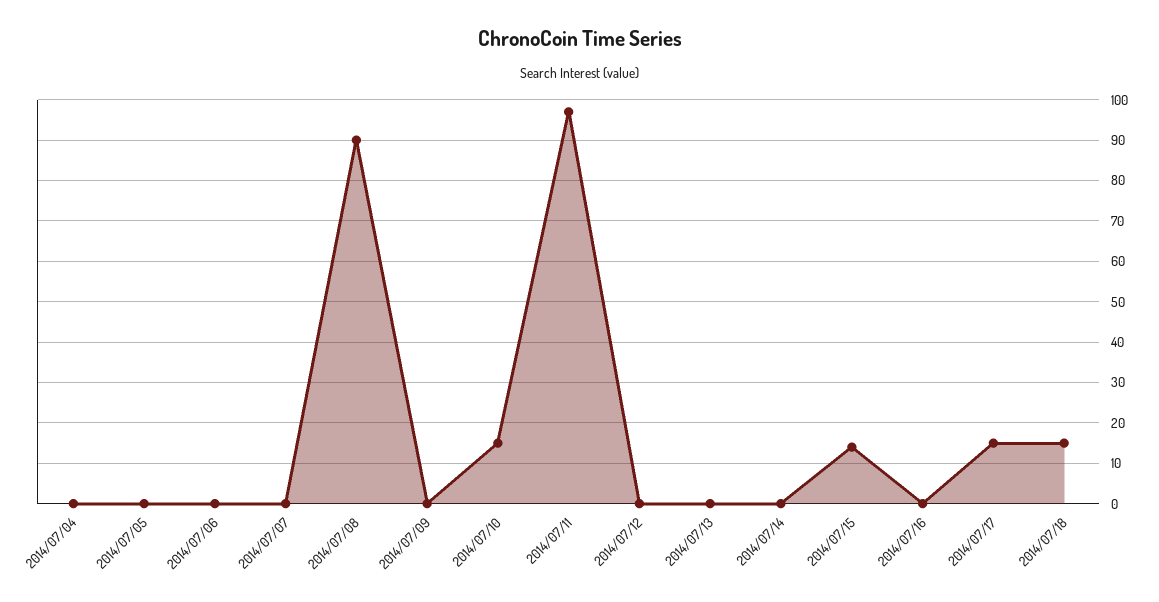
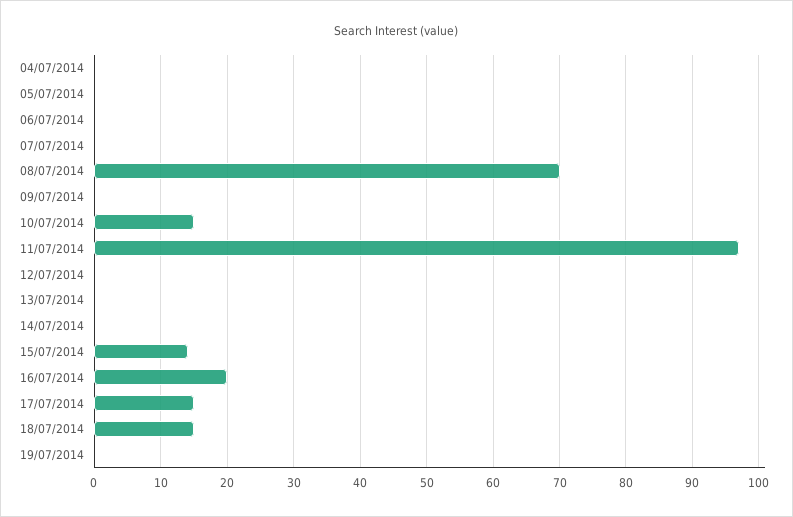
2014/07/08: 90 -> 70
2014/07/16: 0 -> 20
19/07/2014: none -> 0

